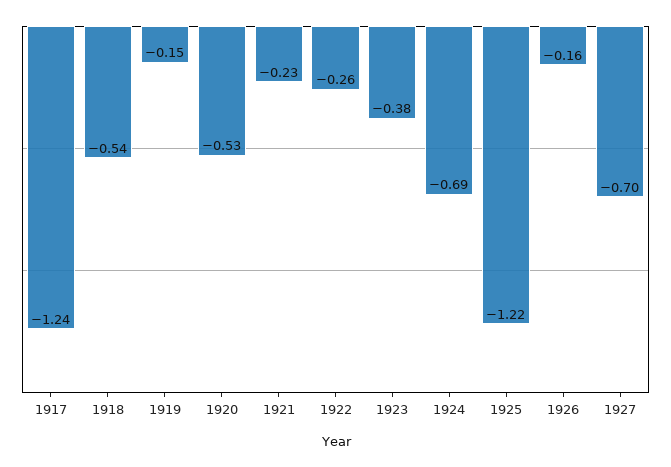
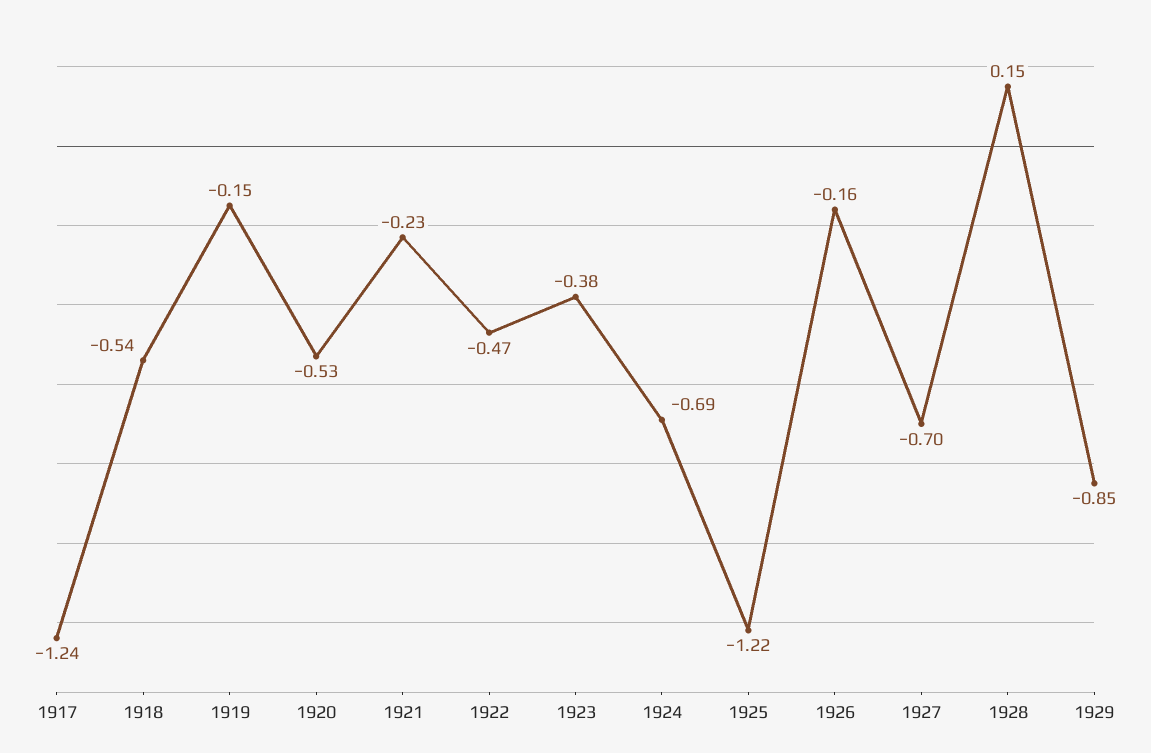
1922: -0.26 -> -0.47
1928: none -> 0.15
1929: none -> -0.85

